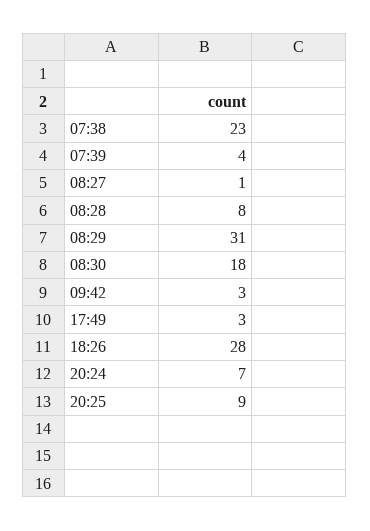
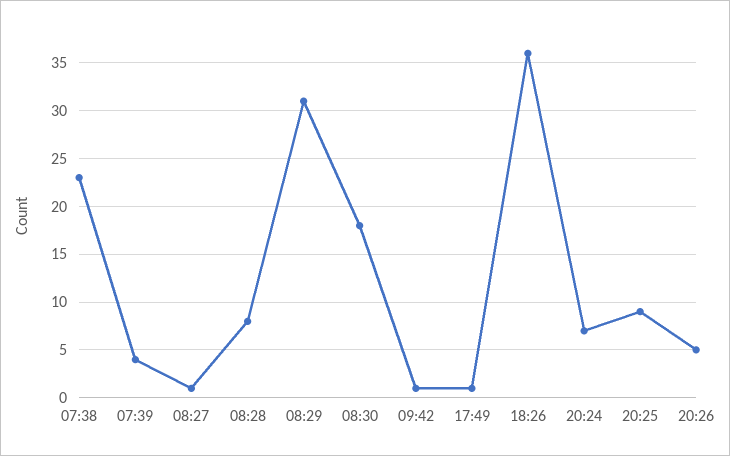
09:42: 3 -> 1
17:49: 3 -> 1
18:26: 28 -> 36
20:26: none -> 5

